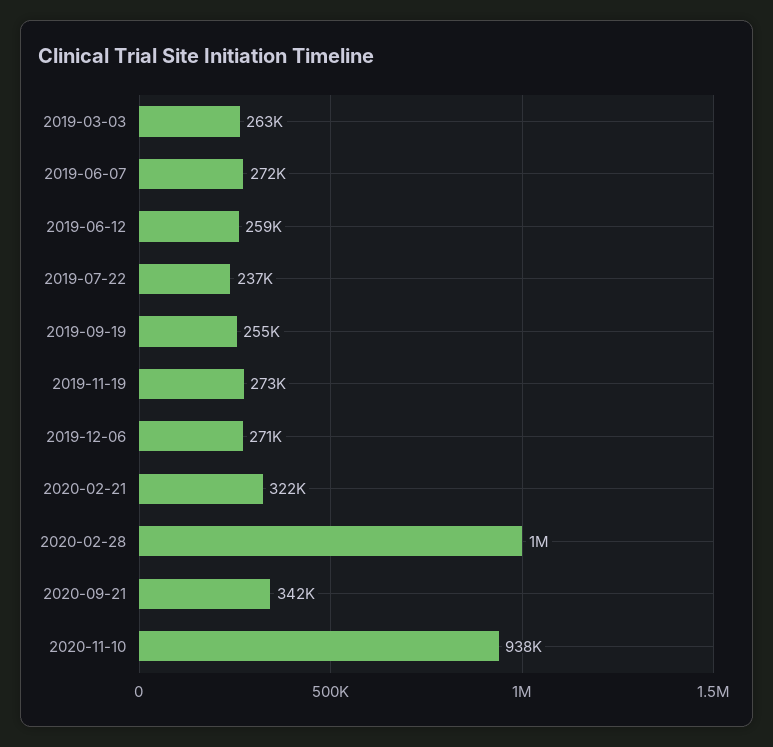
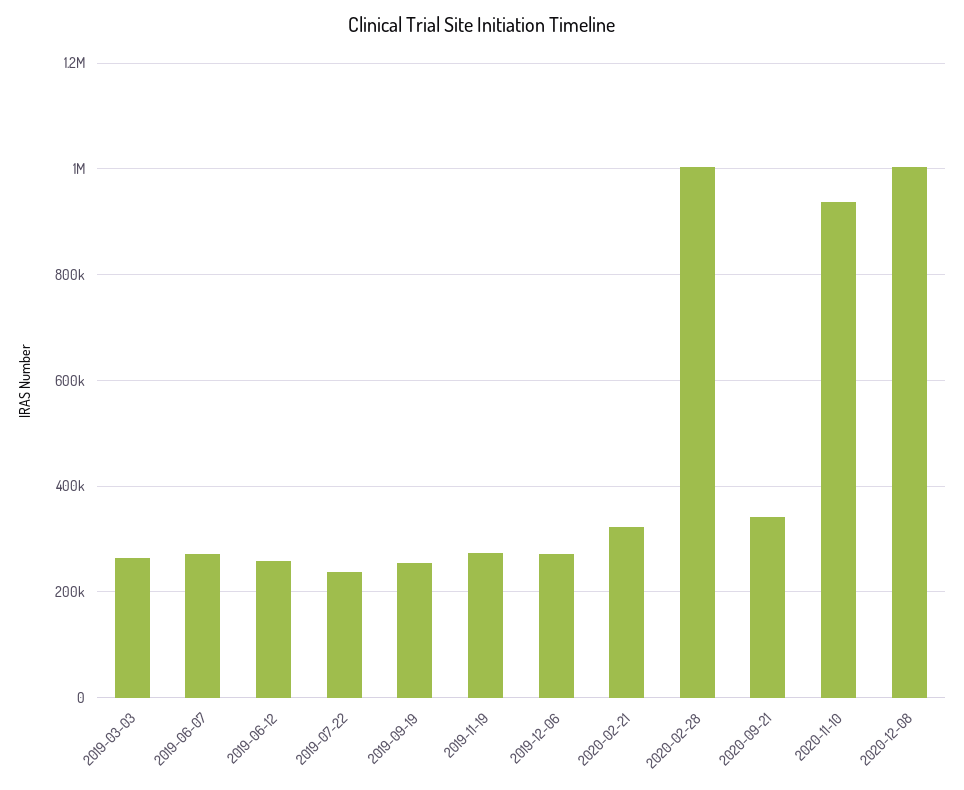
2020-12-08: none -> 1000000

